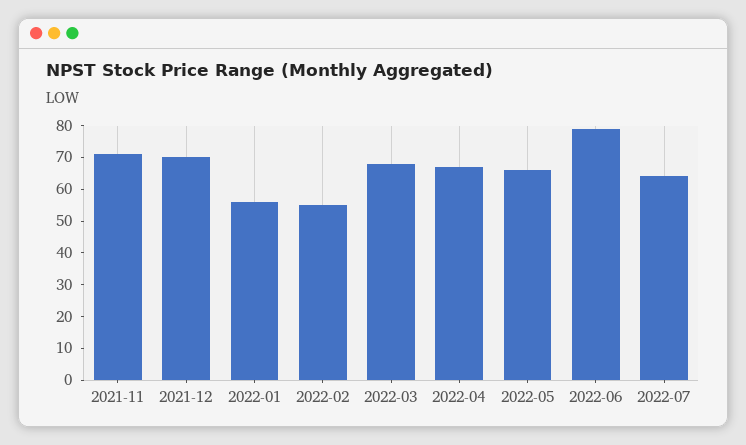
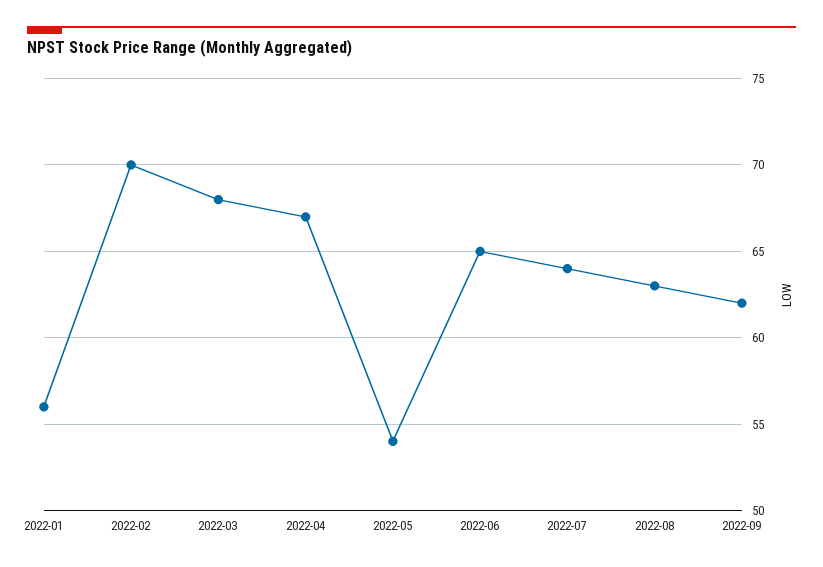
2021-11: 70 -> none
2021-12: 70 -> none
2022-02: 55 -> 70
2022-05: 65 -> 54
2022-06: 80 -> 65
2022-08: none -> 63
2022-09: none -> 62

